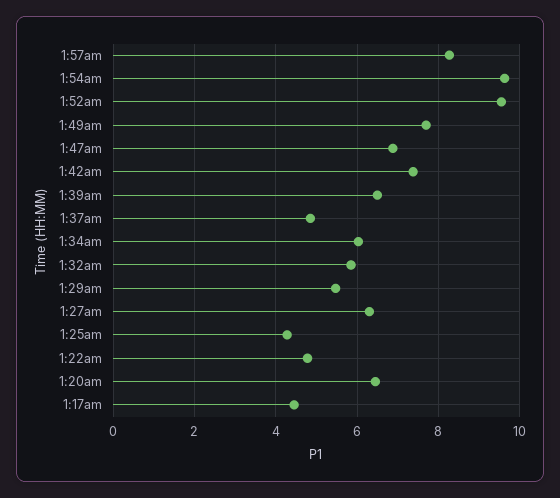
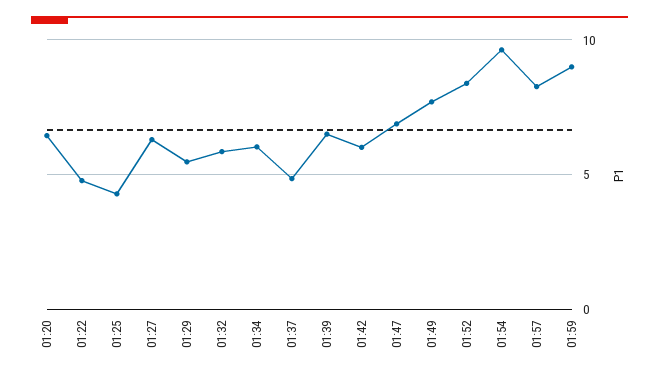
1:52am: 9.6 -> 8.5
1:42am: 7.4 -> 6
1:17am: 4.4 -> none
01:59: none -> 9

